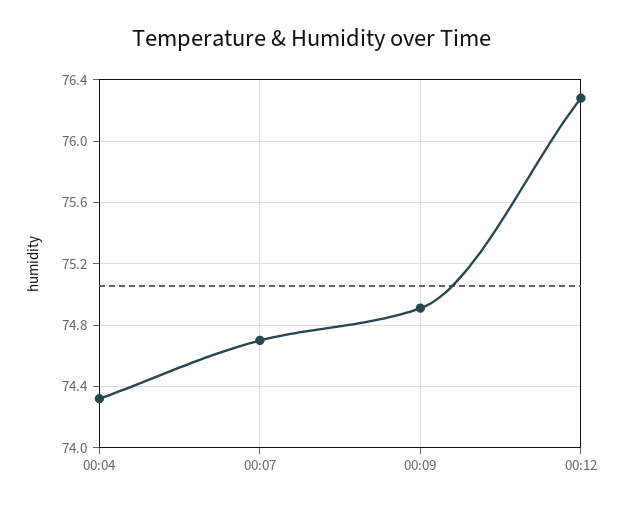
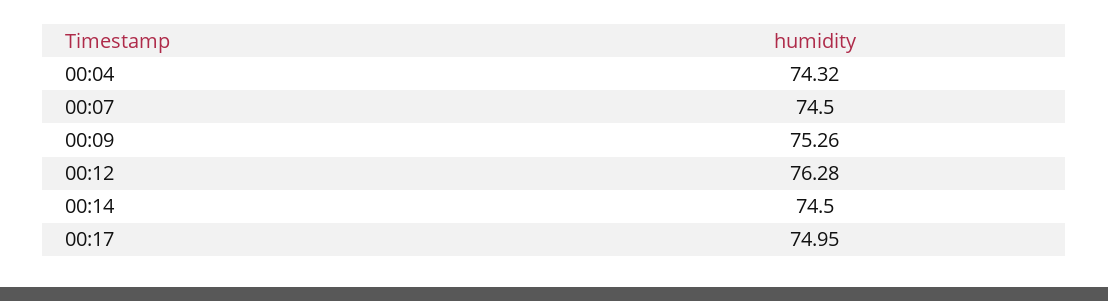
00:07: 74.7 -> 74.5
00:09: 74.9 -> 75.26
00:14: none -> 74.5
00:17: none -> 74.95

